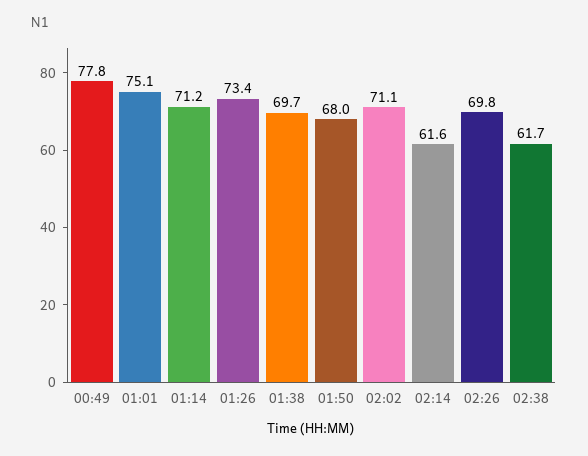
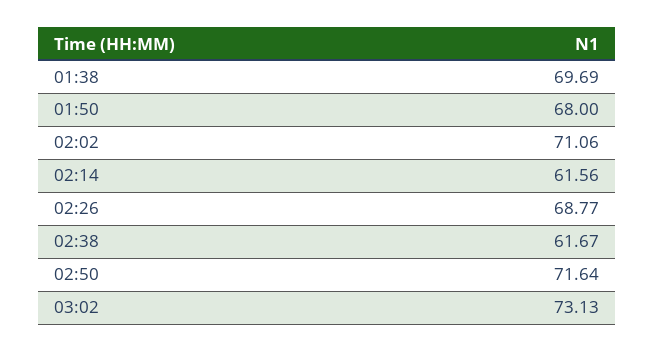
00:49: 77.8 -> none
01:01: 75.1 -> none
01:14: 71.2 -> none
01:26: 73.4 -> none
02:26: 69.8 -> 68.77
02:50: none -> 71.64
03:02: none -> 73.13

